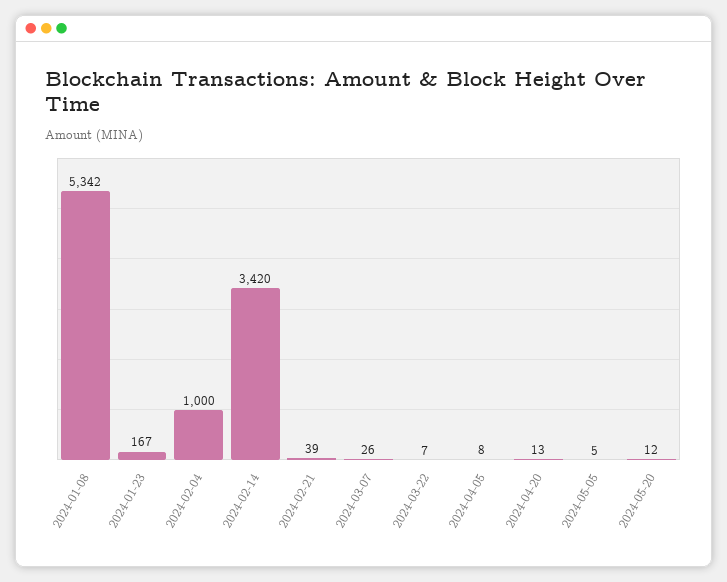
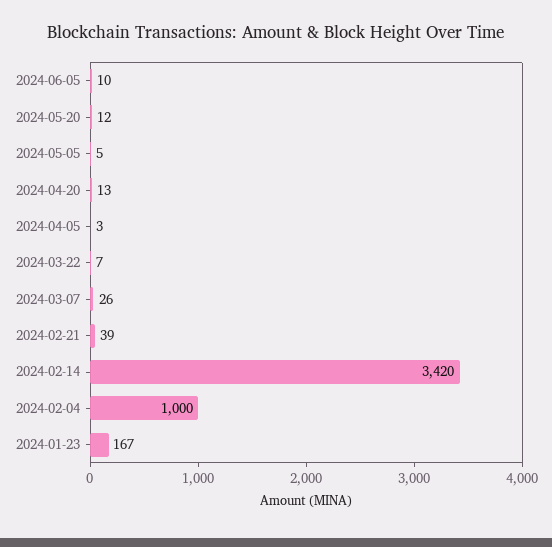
2024-01-08: 5342 -> none
2024-04-05: 8 -> 3
2024-06-05: none -> 10

